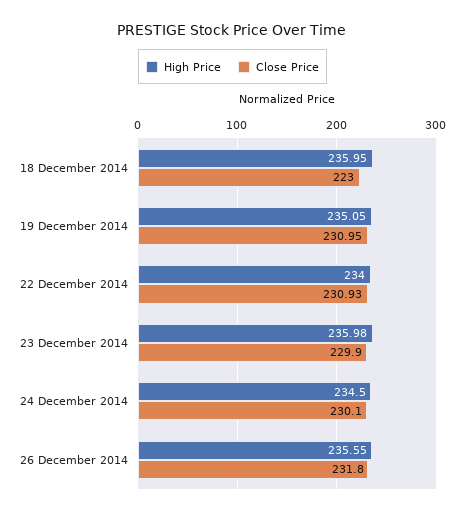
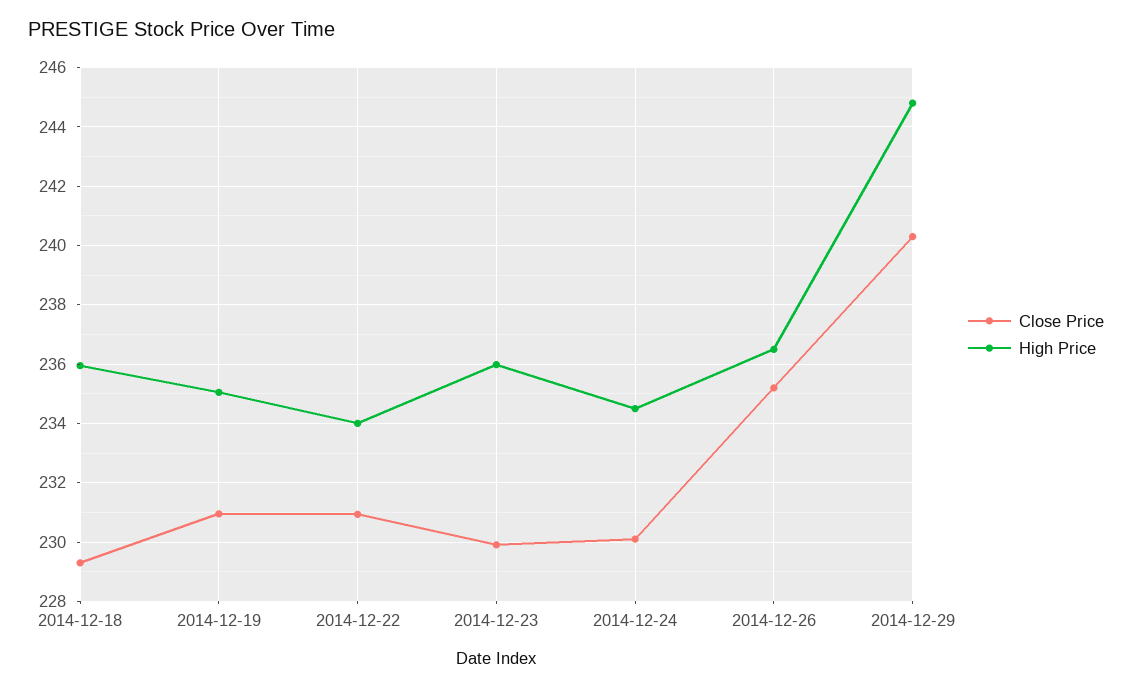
Close Price, 18 December 2014: 223 -> 229.25
High Price, 26 December 2014: 235.55 -> 236.5
Close Price, 26 December 2014: 231.8 -> 235.25
Close Price, 2014-12-29: none -> 240.25
High Price, 2014-12-29: none -> 244.75

